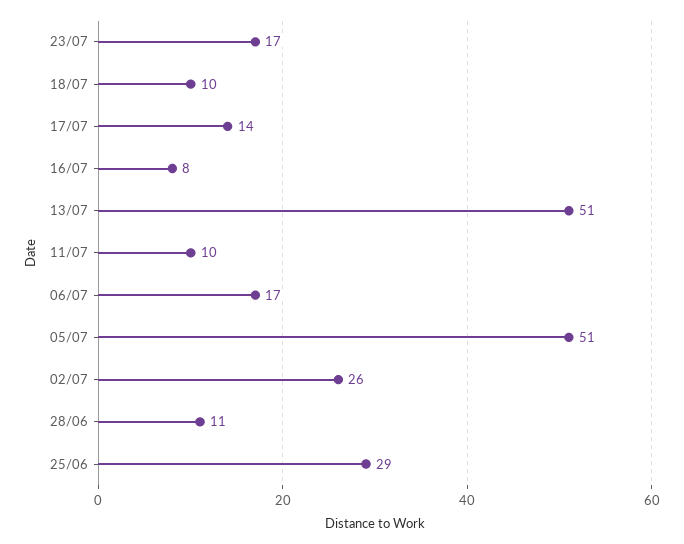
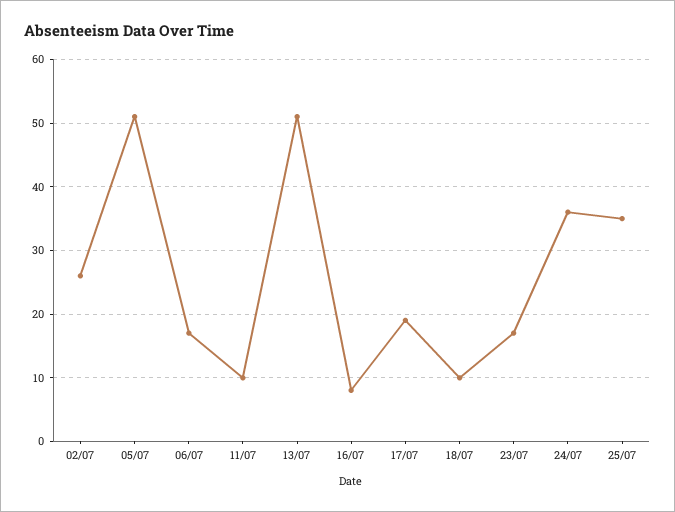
17/07: 14 -> 19
28/06: 11 -> none
25/06: 29 -> none
24/07: none -> 36
25/07: none -> 35

